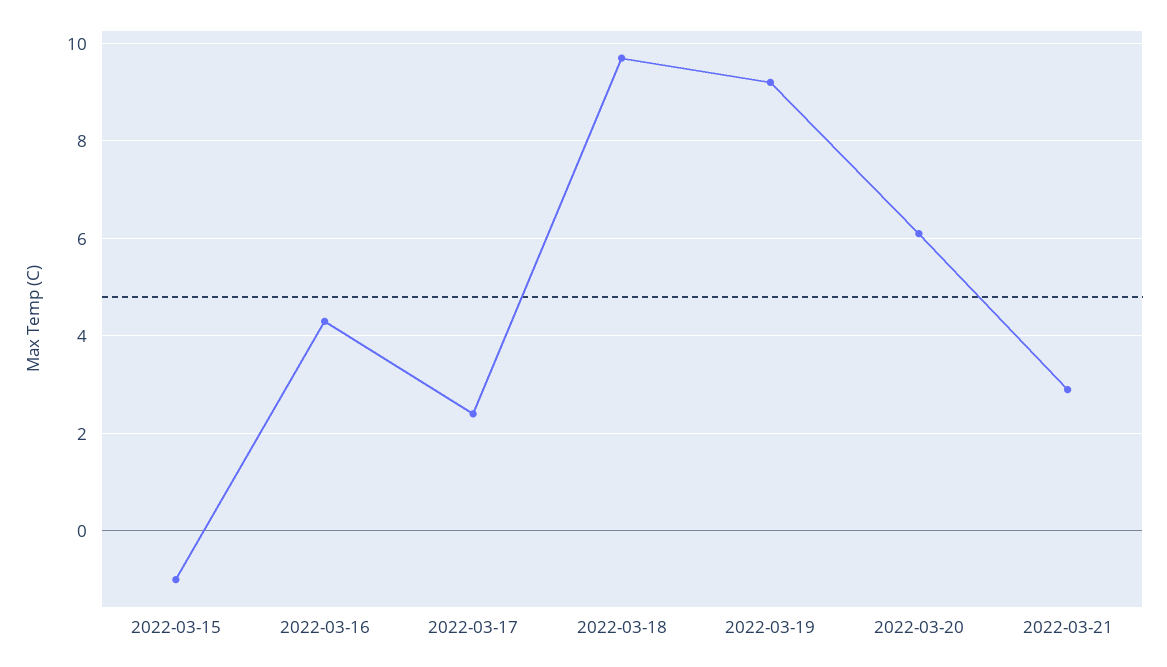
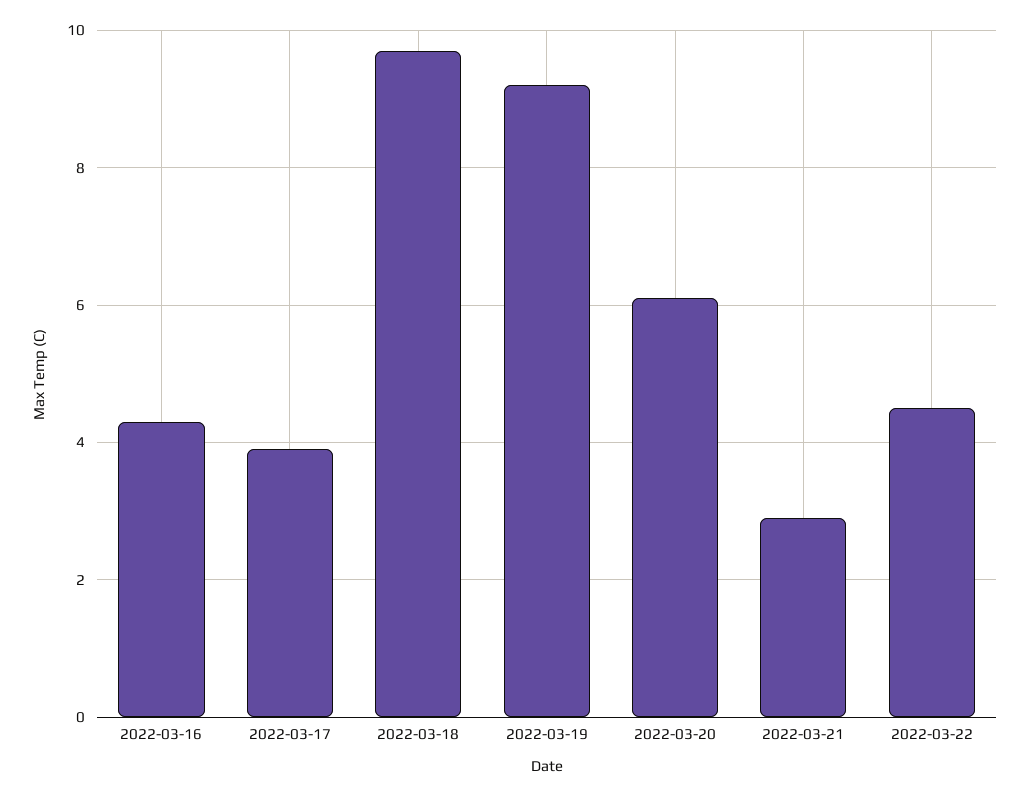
2022-03-15: -1 -> none
2022-03-17: 2.5 -> 4
2022-03-22: none -> 4.5

